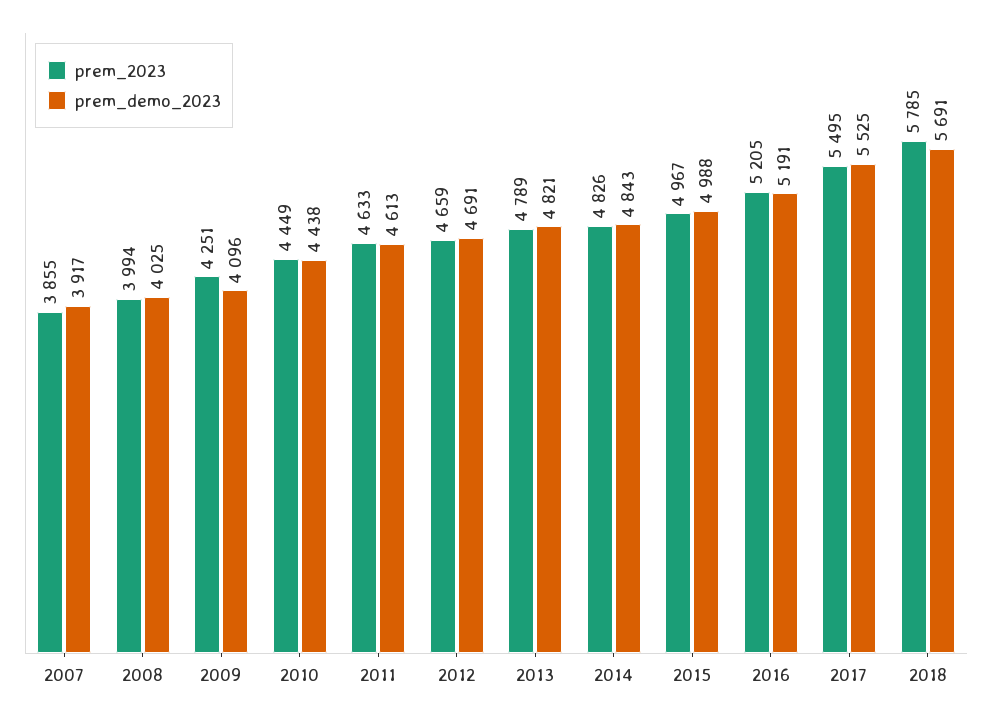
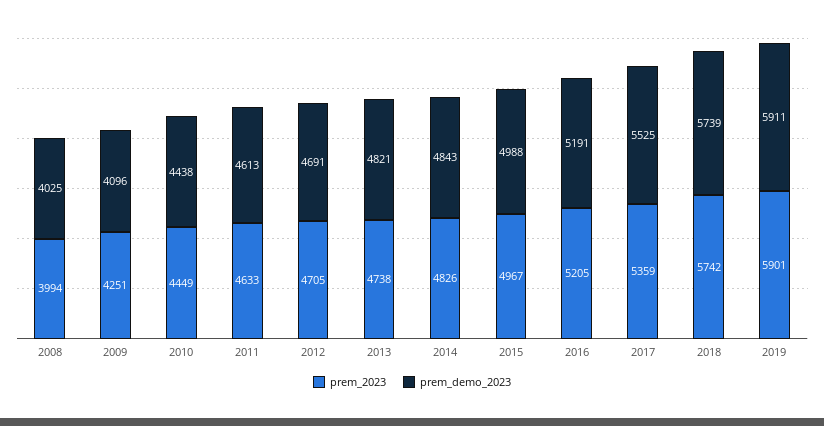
prem_2023, 2007: 3855 -> none
prem_demo_2023, 2007: 3917 -> none
prem_2023, 2012: 4659 -> 4705
prem_2023, 2013: 4789 -> 4738
prem_2023, 2017: 5495 -> 5359
prem_2023, 2018: 5785 -> 5742
prem_demo_2023, 2018: 5691 -> 5739
prem_2023, 2019: none -> 5901
prem_demo_2023, 2019: none -> 5911

